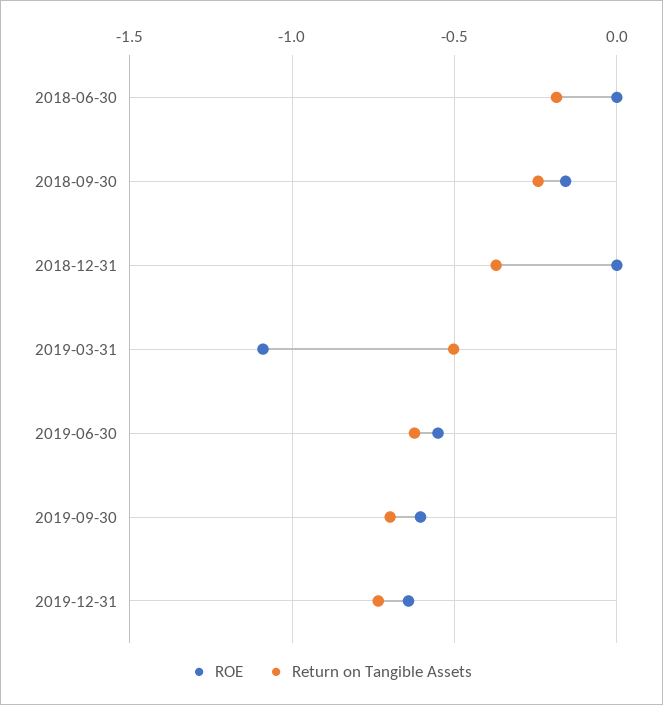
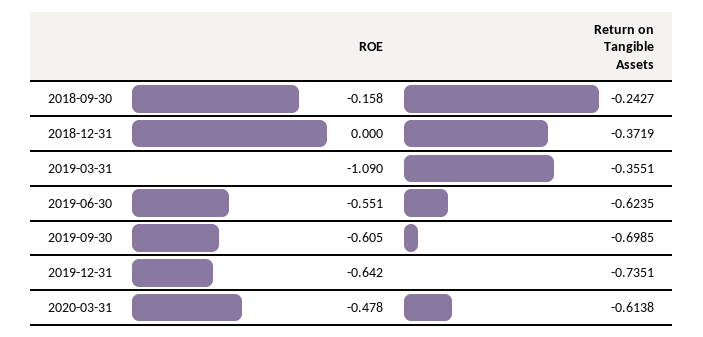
ROE, 2018-06-30: 0 -> none
Return on Tangible Assets, 2018-06-30: -0.2 -> none
Return on Tangible Assets, 2019-03-31: -0.5 -> -0.3551
ROE, 2020-03-31: none -> -0.478
Return on Tangible Assets, 2020-03-31: none -> -0.6138

